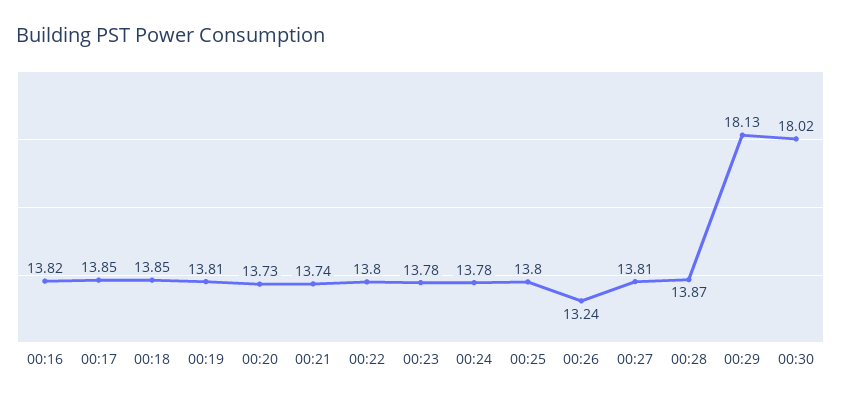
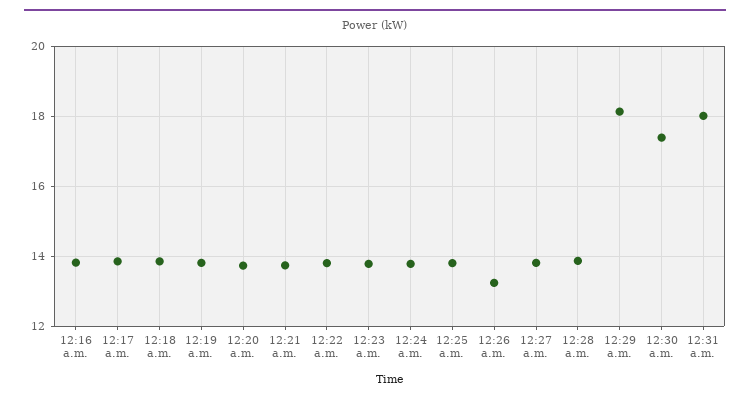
00:30: 18.02 -> 17.4
12:31 a.m.: none -> 18

